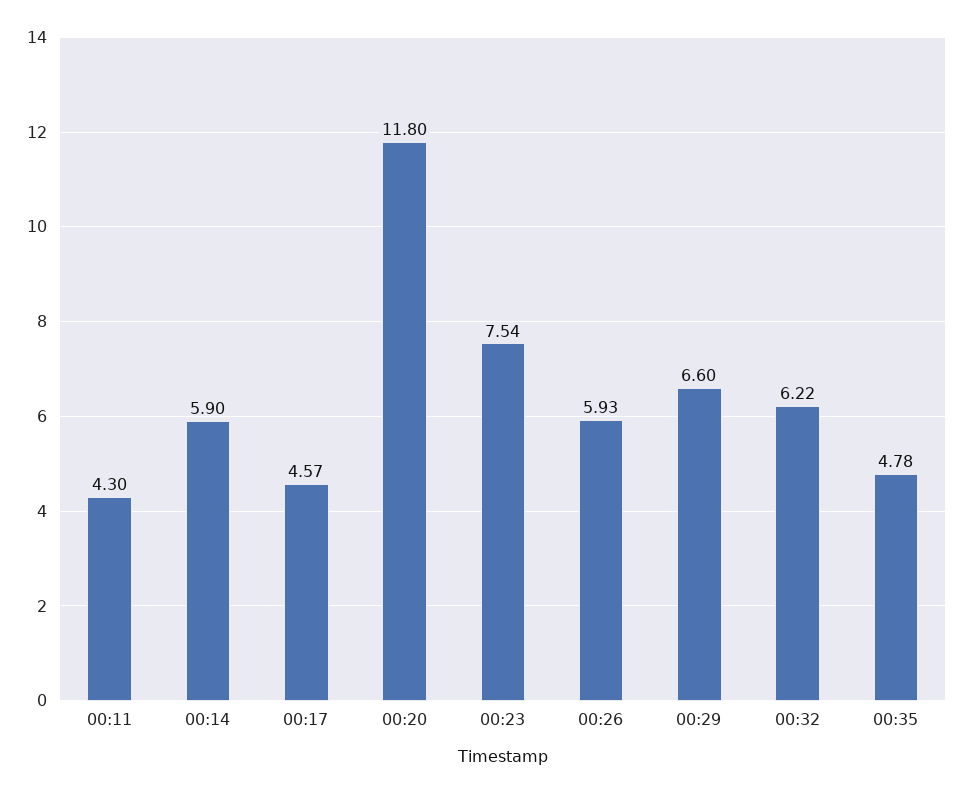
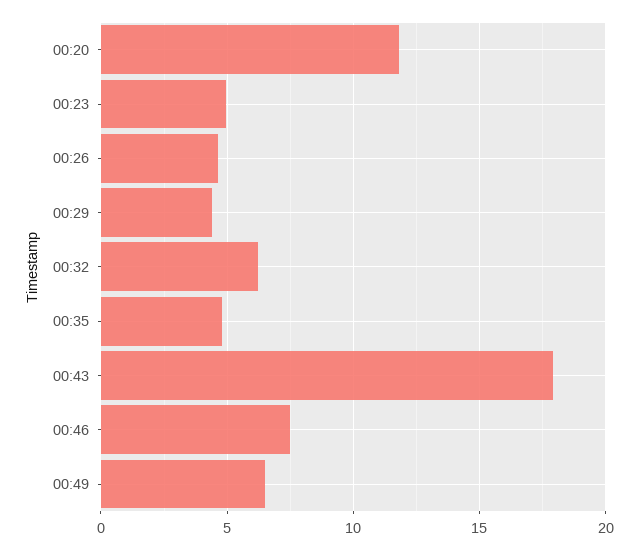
00:11: 4.3 -> none
00:14: 5.9 -> none
00:17: 4.57 -> none
00:23: 7.54 -> 5
00:26: 5.93 -> 4.5
00:29: 6.6 -> 4.5
00:43: none -> 18
00:46: none -> 7.5
00:49: none -> 6.5

